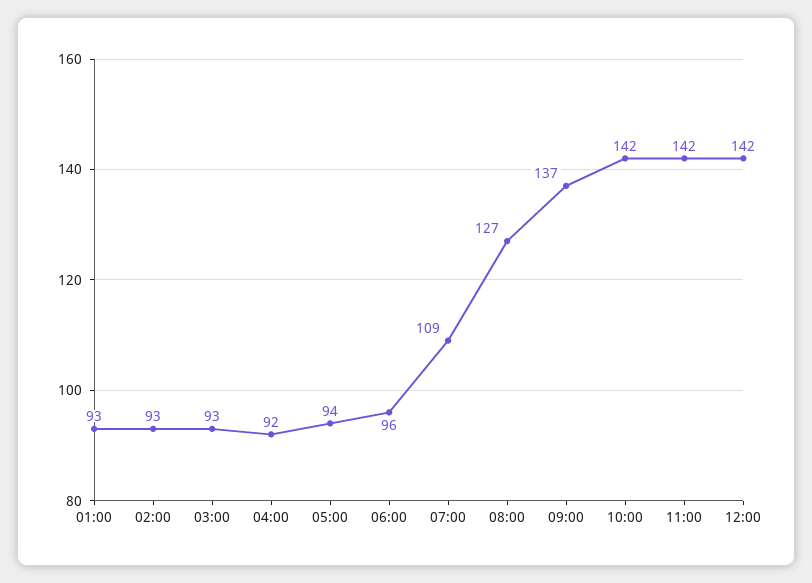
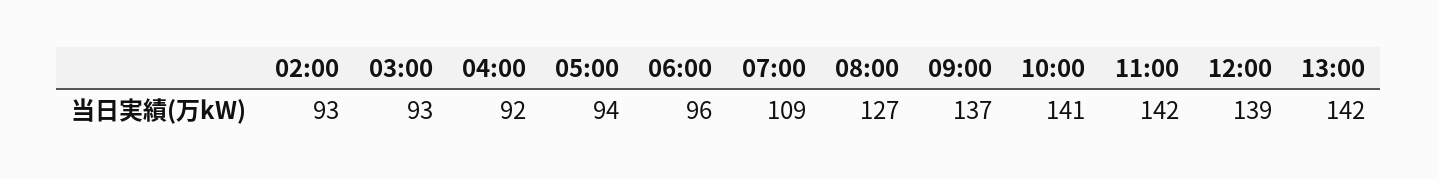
01:00: 93 -> none
10:00: 142 -> 141
12:00: 142 -> 139
13:00: none -> 142

